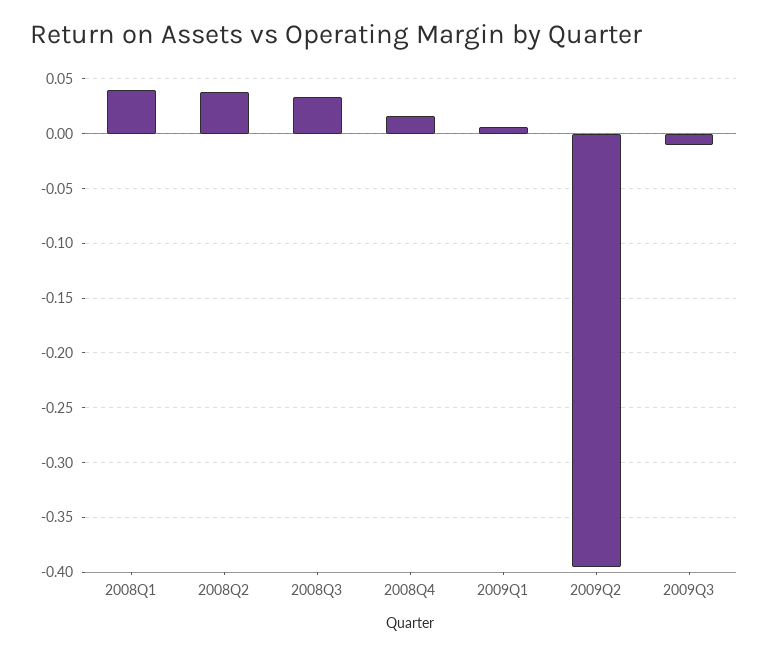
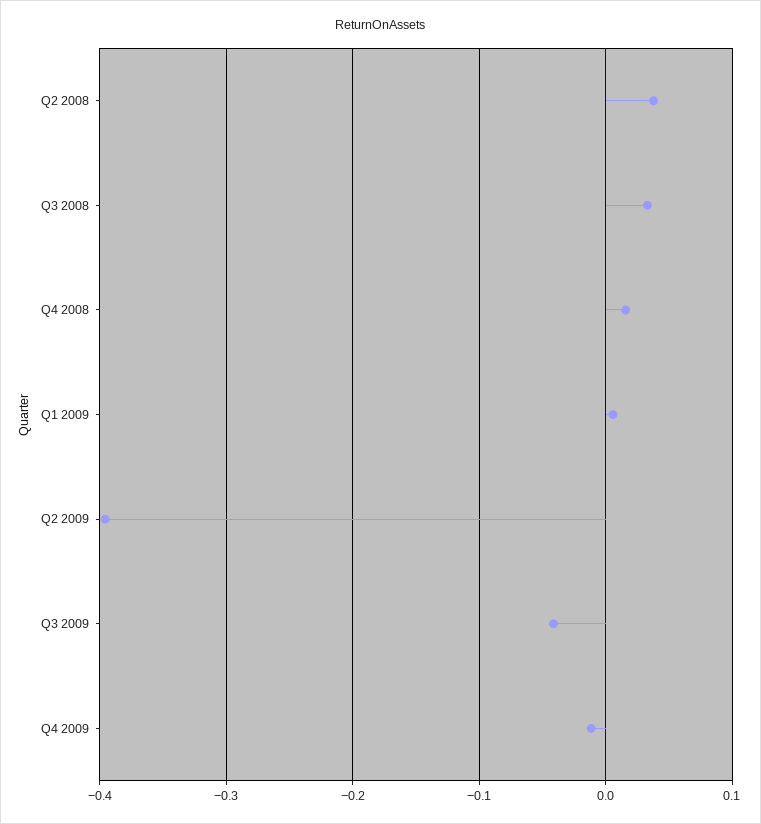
2008Q1: 0.04 -> none
2009Q3: -0.01 -> -0.04
Q4 2009: none -> -0.01

